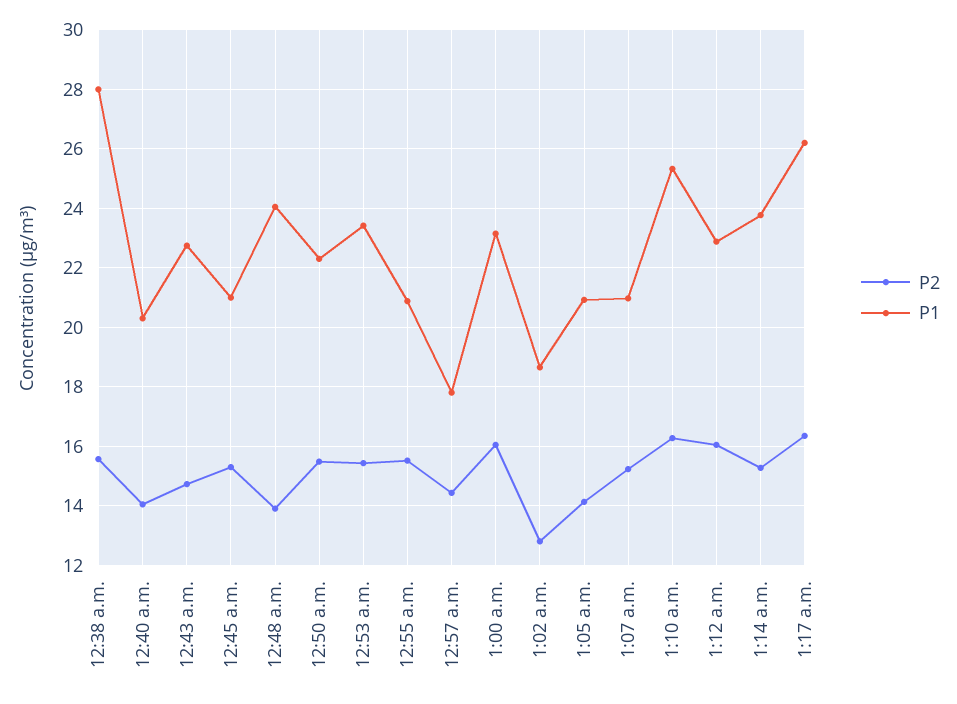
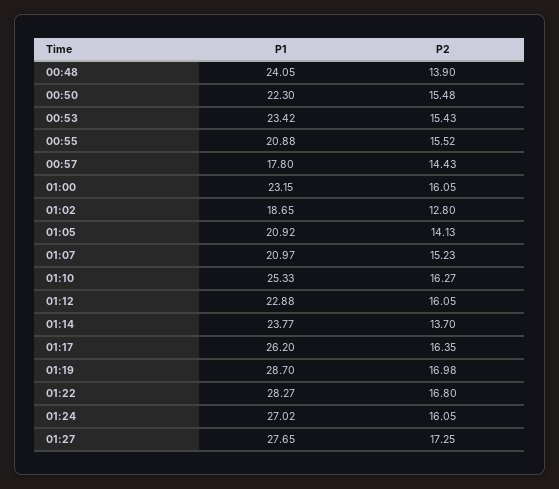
P2, 12:38 a.m.: 15.5 -> none
P1, 12:38 a.m.: 28 -> none
P2, 12:40 a.m.: 14 -> none
P1, 12:40 a.m.: 20.25 -> none
P2, 12:43 a.m.: 14.75 -> none
P1, 12:43 a.m.: 22.75 -> none
P2, 12:45 a.m.: 15.25 -> none
P1, 12:45 a.m.: 21 -> none
P2, 1:14 a.m.: 15.25 -> 13.7
P1, 01:19: none -> 28.7
P2, 01:19: none -> 16.98
P1, 01:22: none -> 28.27
P2, 01:22: none -> 16.8
P1, 01:24: none -> 27.02
P2, 01:24: none -> 16.05
P1, 01:27: none -> 27.65
P2, 01:27: none -> 17.25

